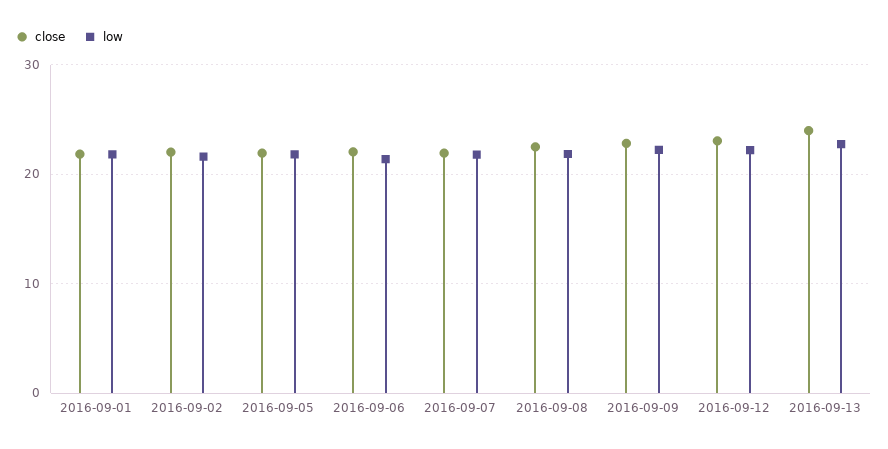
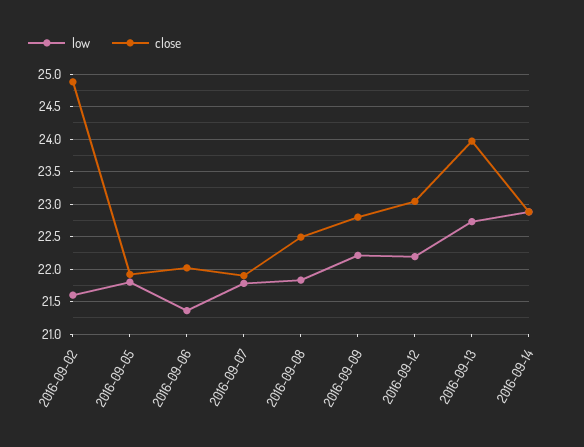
close, 2016-09-01: 22 -> none
low, 2016-09-01: 22 -> none
close, 2016-09-02: 22 -> 24.9
low, 2016-09-14: none -> 22.9
close, 2016-09-14: none -> 22.9

